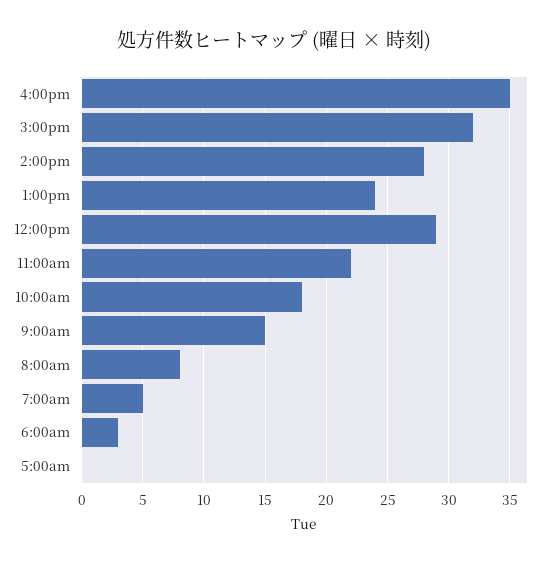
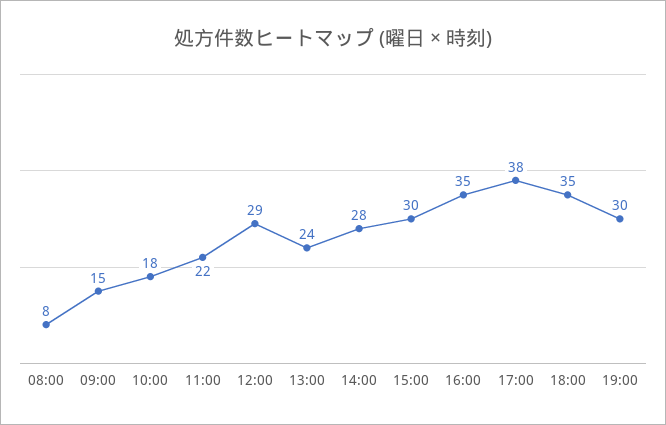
3:00pm: 32 -> 30
7:00am: 5 -> none
6:00am: 3 -> none
5:00am: 0 -> none
17:00: none -> 38
18:00: none -> 35
19:00: none -> 30

